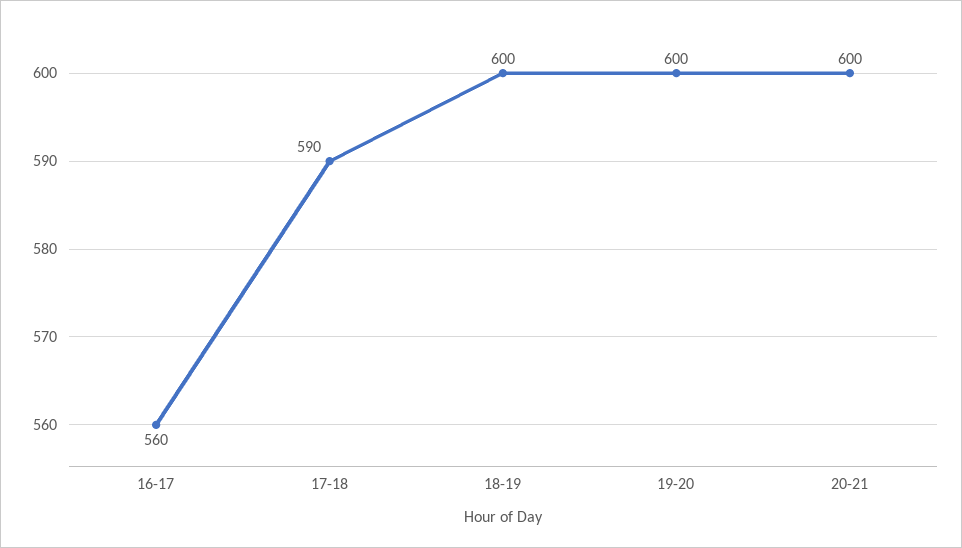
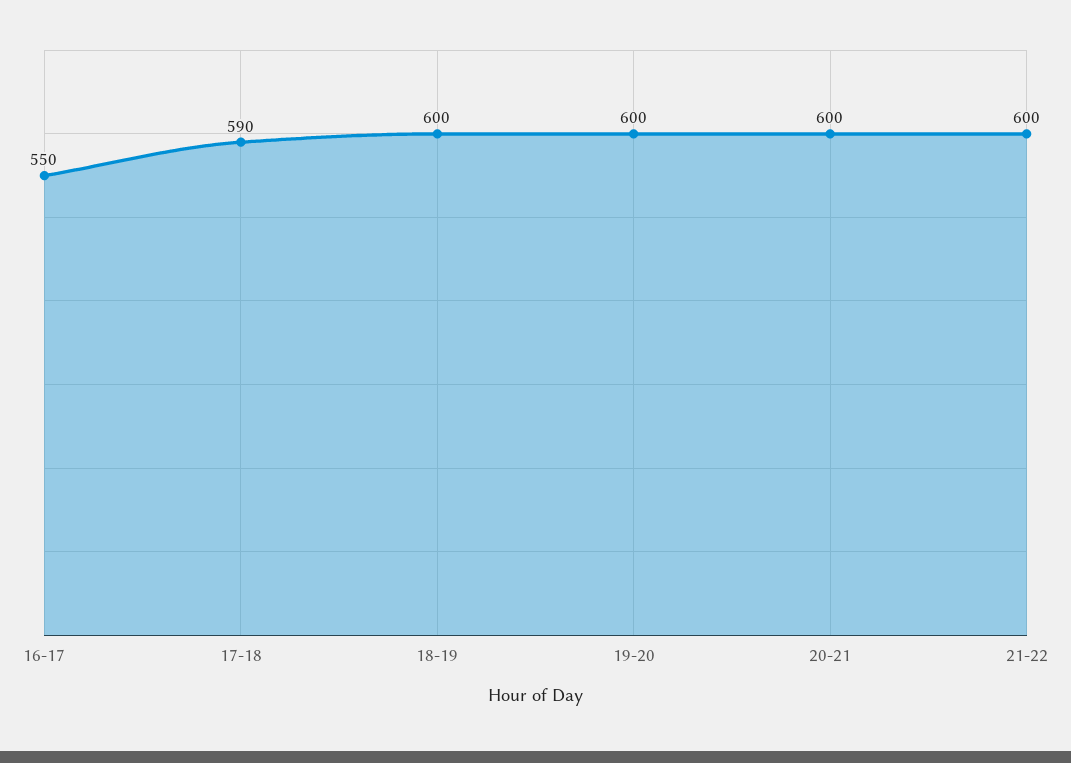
16-17: 560 -> 550
21-22: none -> 600

